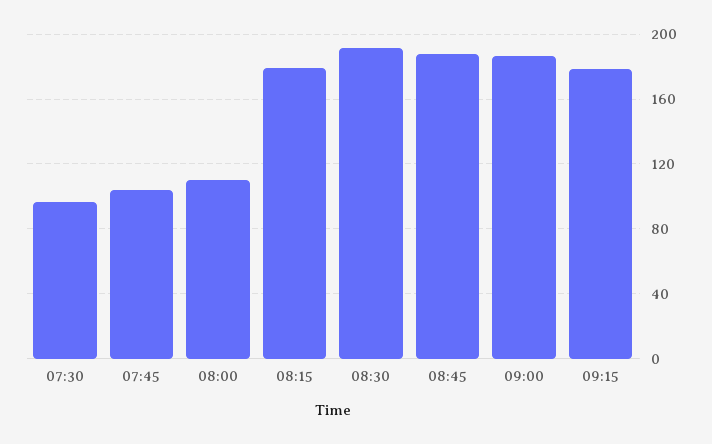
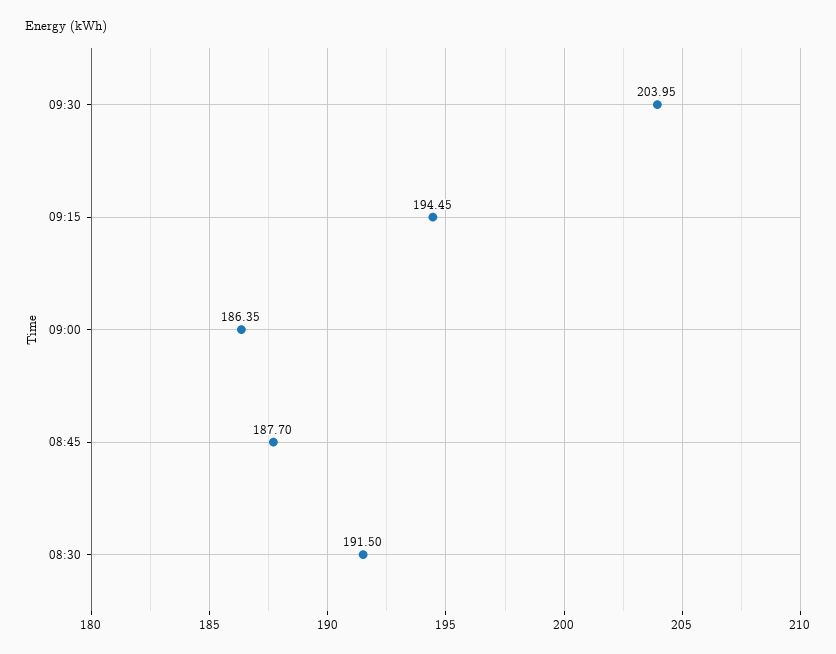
07:30: 95 -> none
07:45: 105 -> none
08:00: 110 -> none
08:15: 180 -> none
09:15: 180 -> 194.45
09:30: none -> 203.95

